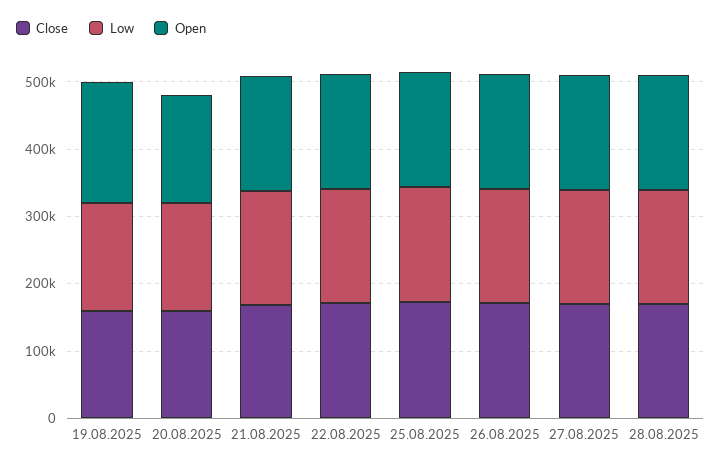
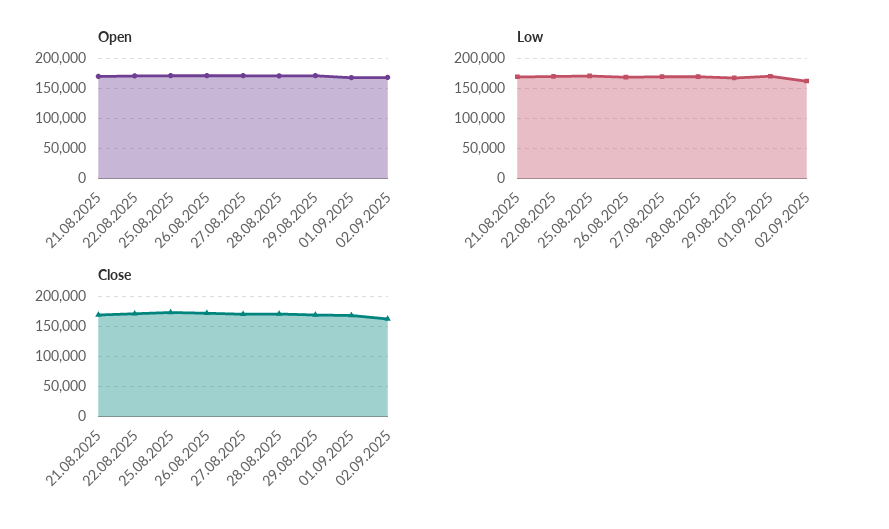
Close, 19.08.2025: 160000 -> none
Low, 19.08.2025: 160000 -> none
Open, 19.08.2025: 180000 -> none
Close, 20.08.2025: 160000 -> none
Low, 20.08.2025: 160000 -> none
Open, 20.08.2025: 160000 -> none
Open, 29.08.2025: none -> 170000
Open, 01.09.2025: none -> 170000
Open, 02.09.2025: none -> 170000
Low, 29.08.2025: none -> 170000
Low, 01.09.2025: none -> 170000
Low, 02.09.2025: none -> 160000
Close, 29.08.2025: none -> 170000
Close, 01.09.2025: none -> 170000
Close, 02.09.2025: none -> 160000

